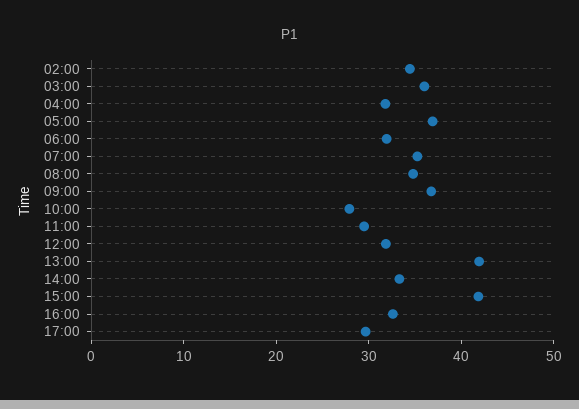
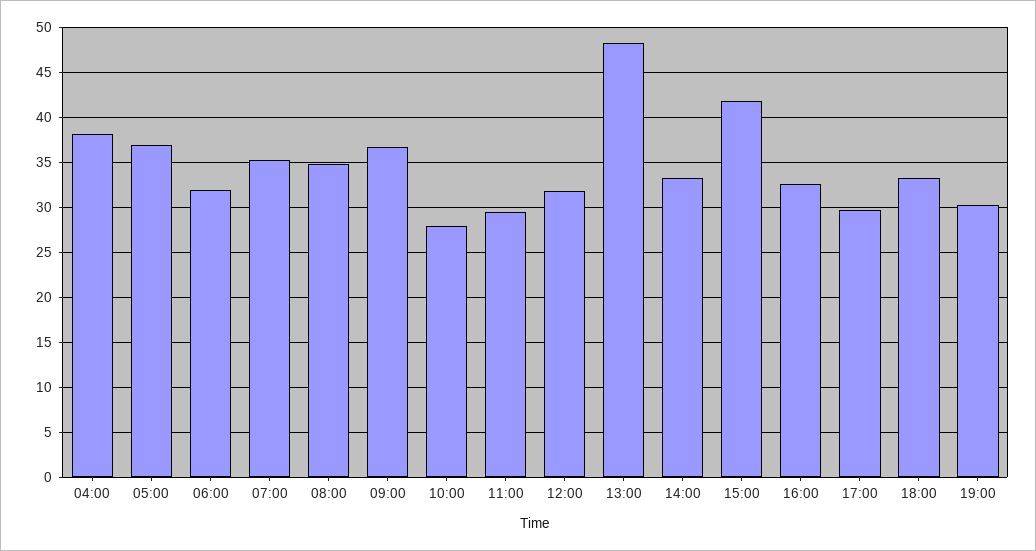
02:00: 34 -> none
03:00: 36 -> none
04:00: 32 -> 38
13:00: 42 -> 48
18:00: none -> 33
19:00: none -> 30

